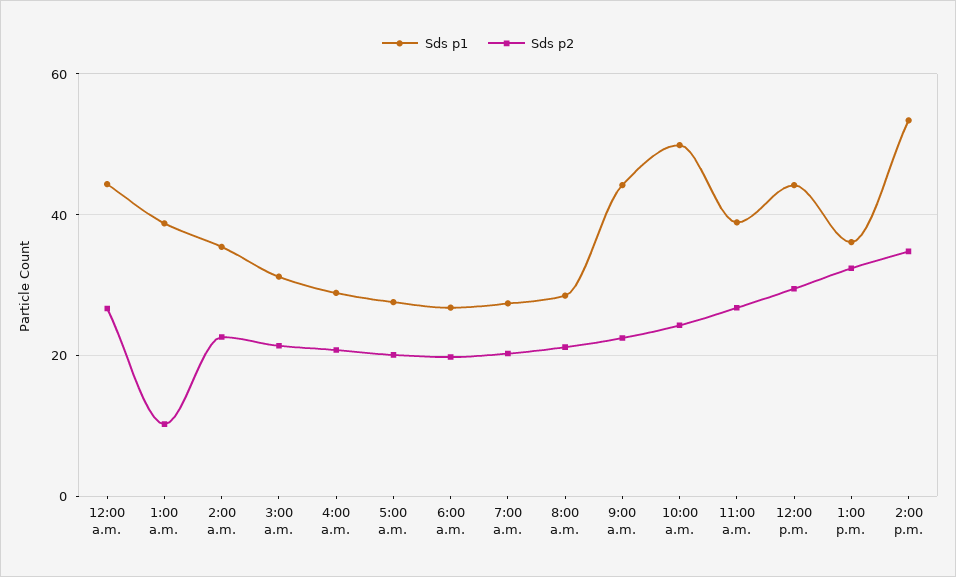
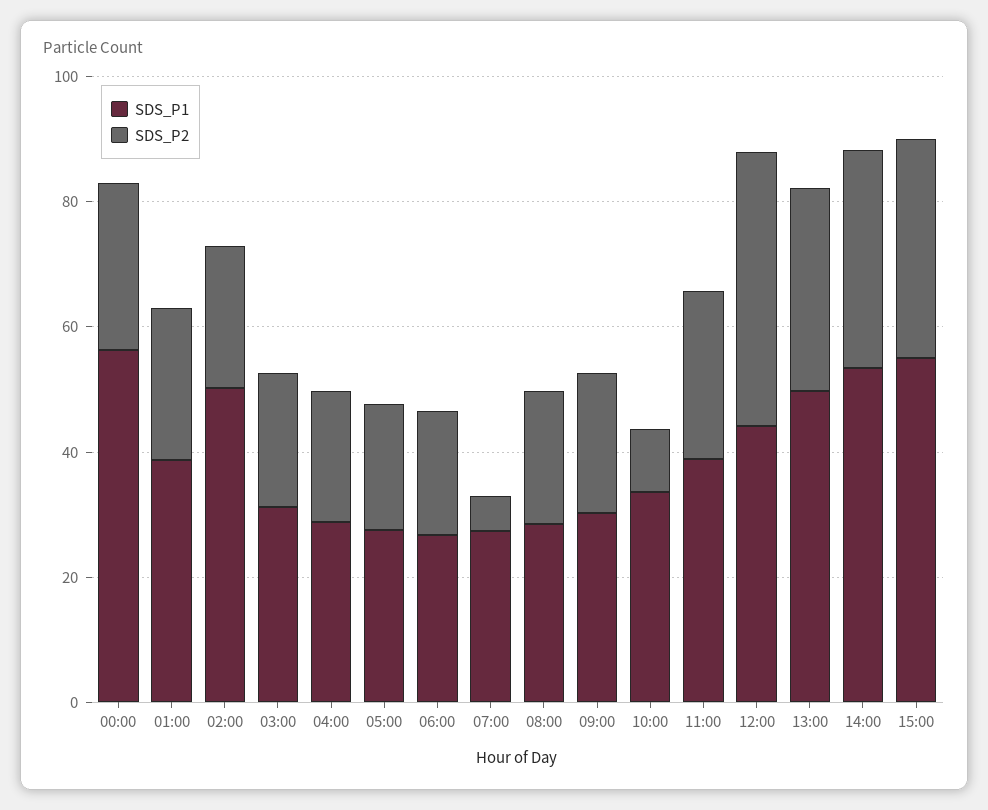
Sds p1, 12:00 a.m.: 44 -> 55
Sds p2, 1:00 a.m.: 10 -> 25
Sds p1, 2:00 a.m.: 36 -> 50
Sds p2, 7:00 a.m.: 20 -> 5
Sds p1, 9:00 a.m.: 44 -> 30
Sds p1, 10:00 a.m.: 50 -> 35
Sds p2, 10:00 a.m.: 24 -> 10
Sds p2, 12:00 p.m.: 30 -> 45
Sds p1, 1:00 p.m.: 36 -> 50
Sds p1, 15:00: none -> 55
Sds p2, 15:00: none -> 35

